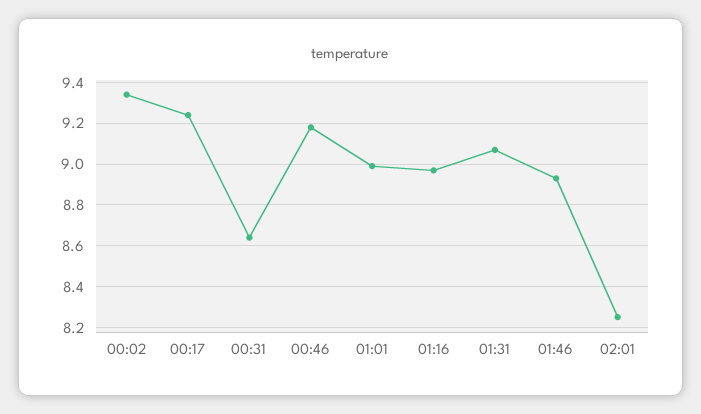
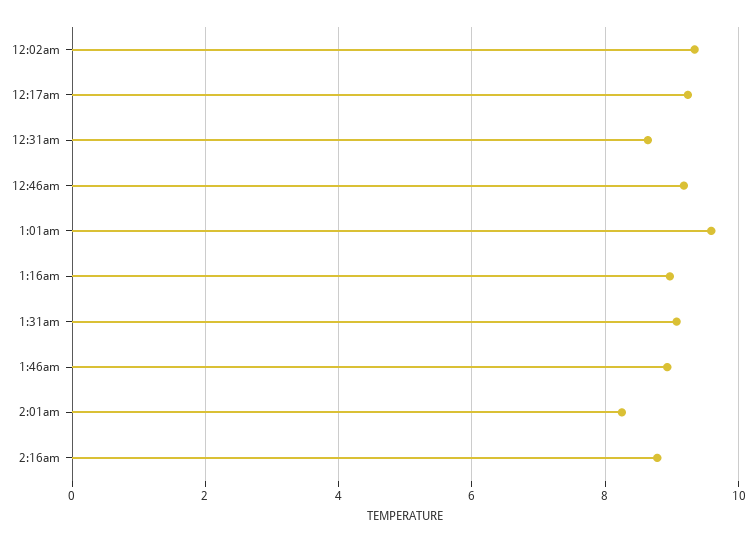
01:01: 9 -> 9.6
2:16am: none -> 8.8

